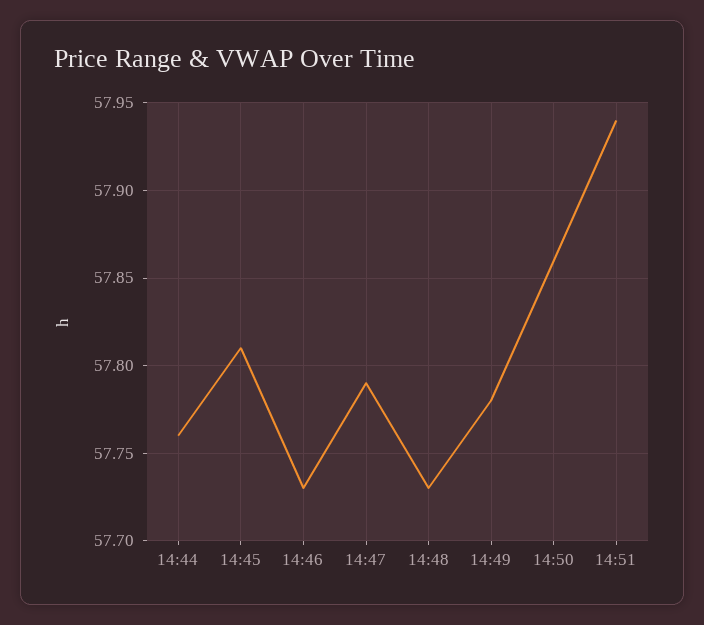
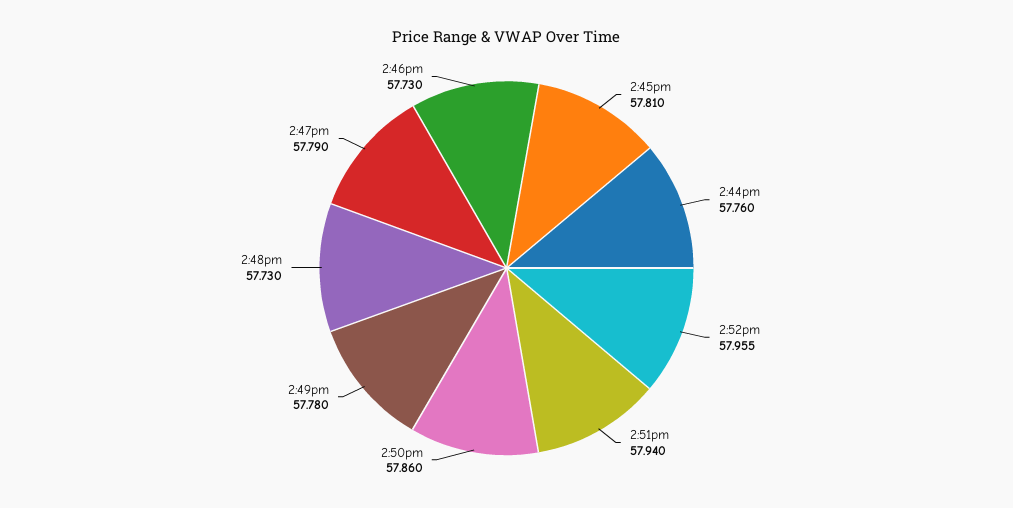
2:52pm: none -> 57.955

